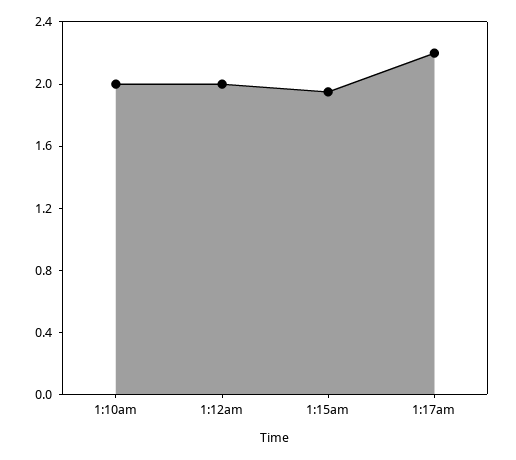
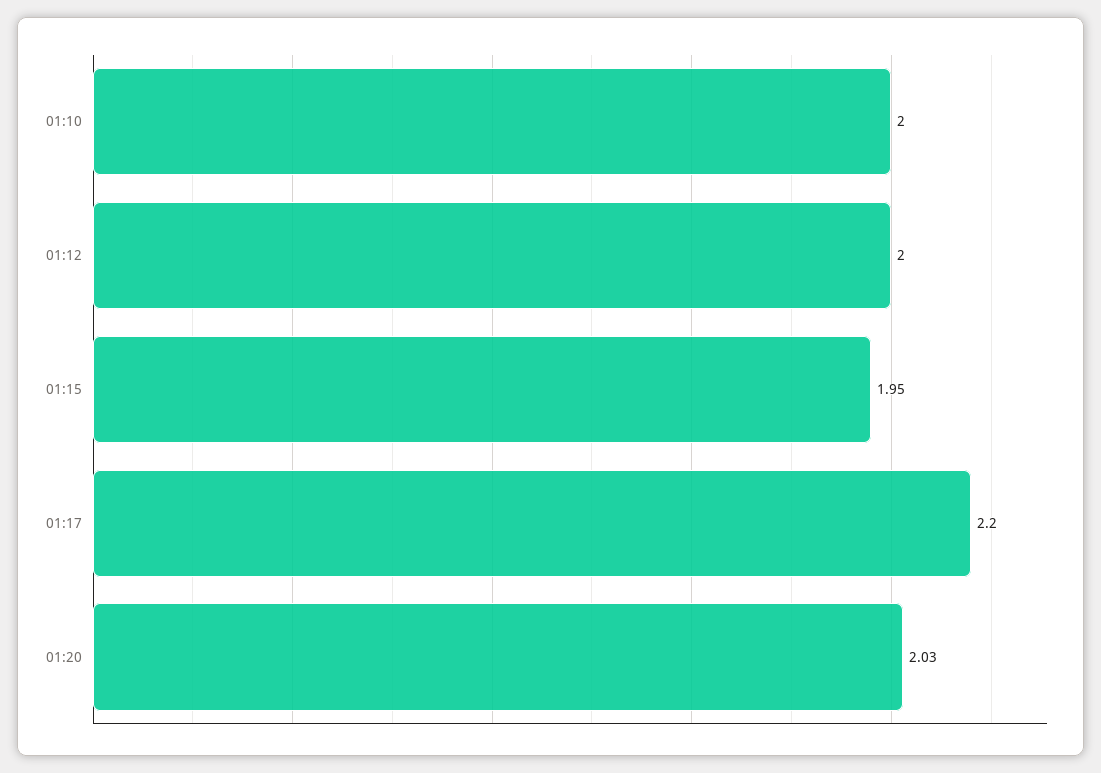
01:20: none -> 2.03

